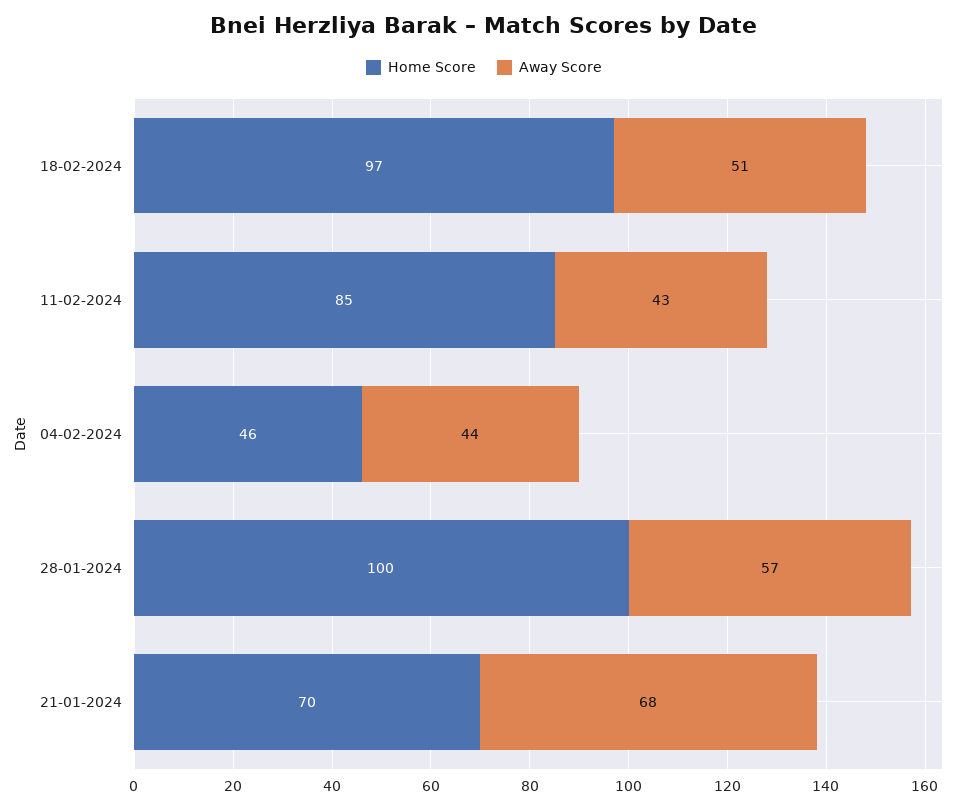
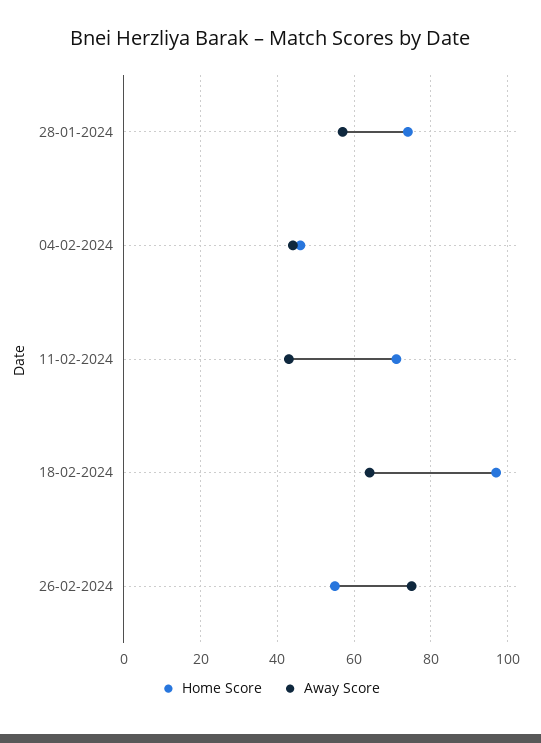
Away Score, 18-02-2024: 51 -> 65
Home Score, 11-02-2024: 85 -> 70
Home Score, 28-01-2024: 100 -> 75
Home Score, 21-01-2024: 70 -> none
Away Score, 21-01-2024: 68 -> none
Home Score, 26-02-2024: none -> 55
Away Score, 26-02-2024: none -> 75

